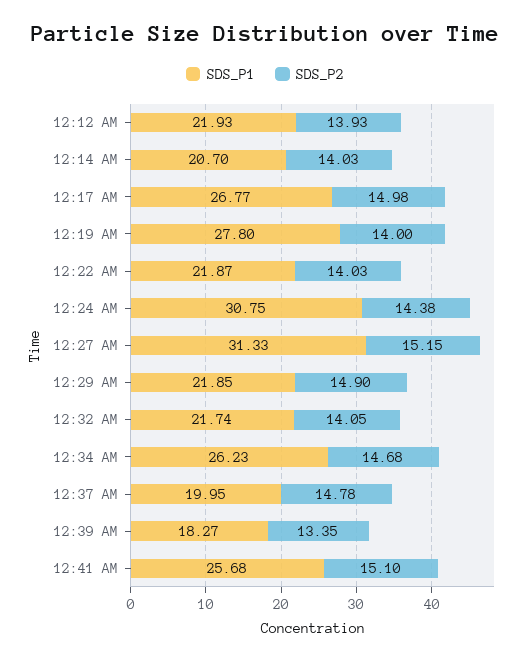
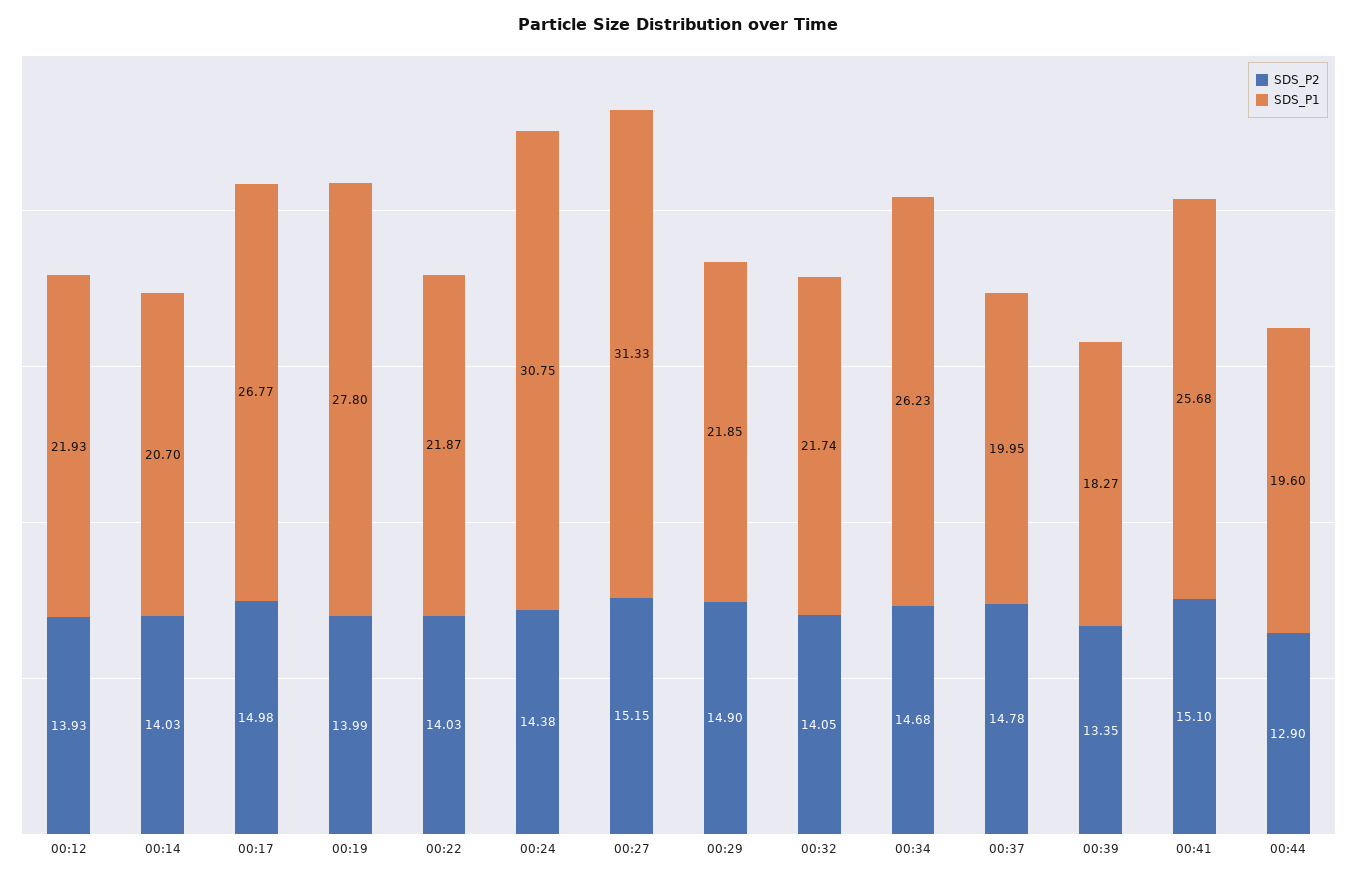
SDS_P2, 12:19 AM: 14 -> 13.99
SDS_P2, 00:44: none -> 12.9
SDS_P1, 00:44: none -> 19.6

